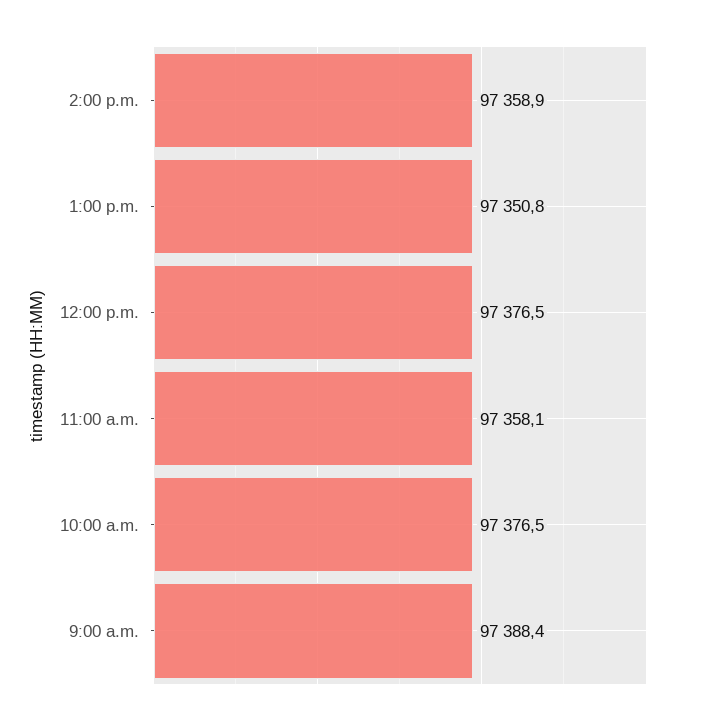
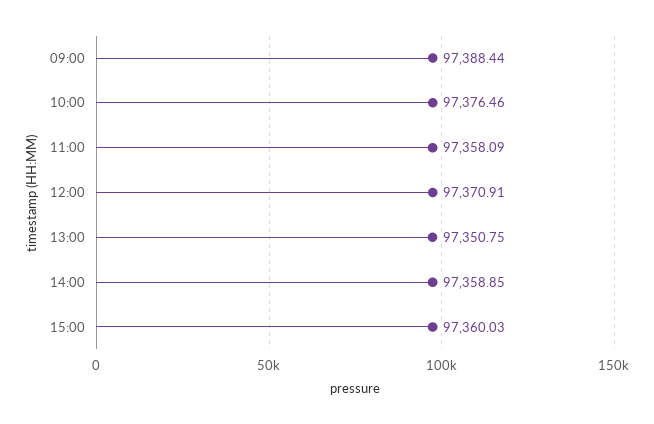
12:00 p.m.: 97376.5 -> 97370.91
15:00: none -> 97360.03

